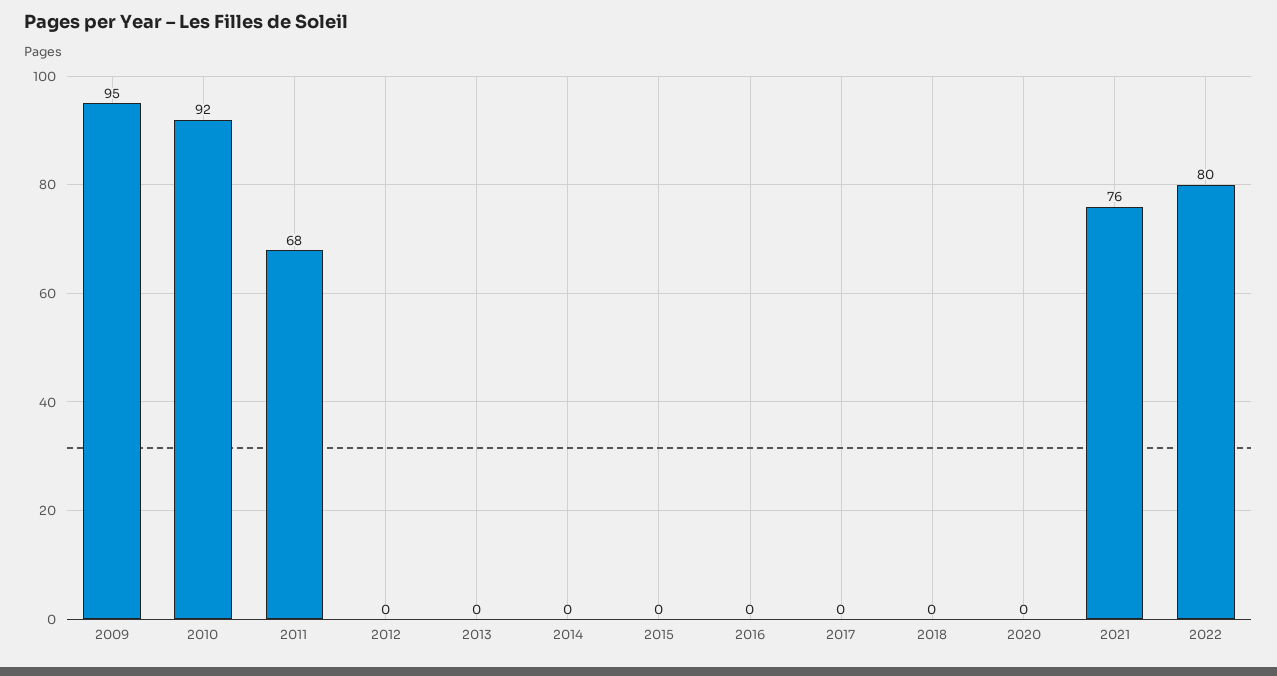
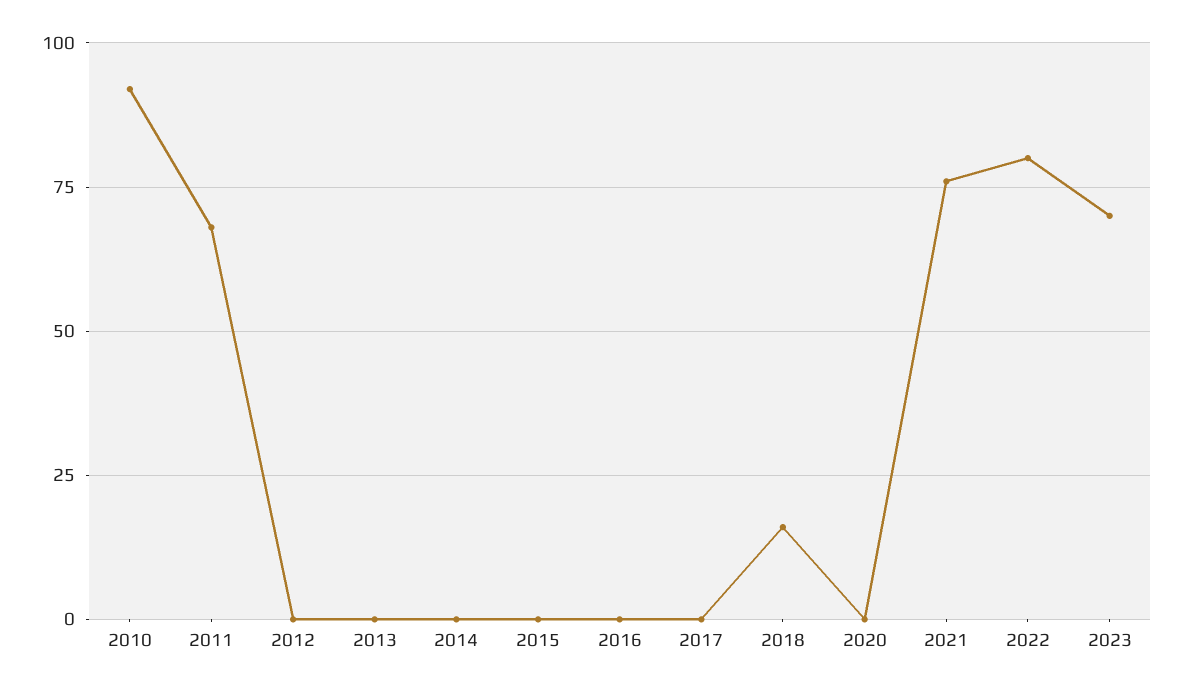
2009: 95 -> none
2018: 0 -> 15
2023: none -> 70

